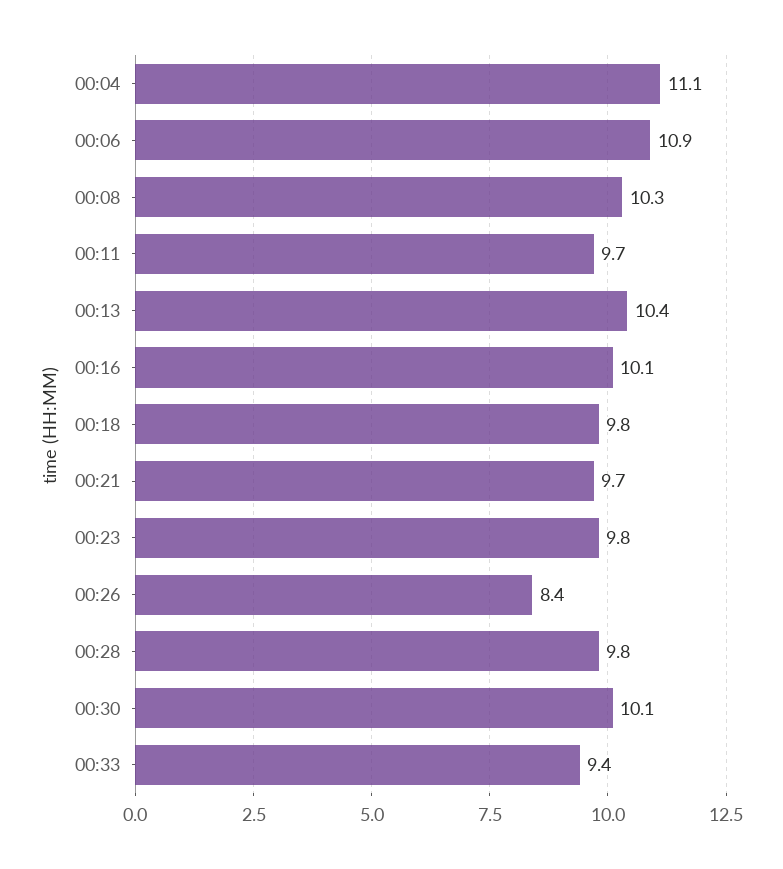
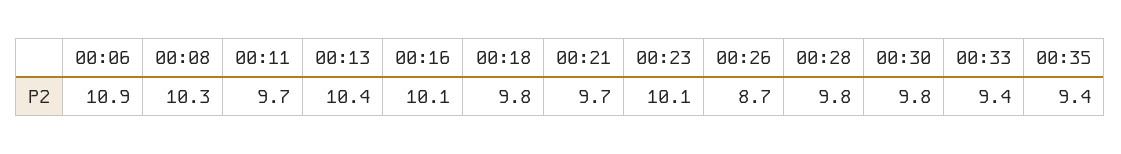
00:04: 11.1 -> none
00:23: 9.8 -> 10.1
00:26: 8.4 -> 8.7
00:30: 10.1 -> 9.8
00:35: none -> 9.4

